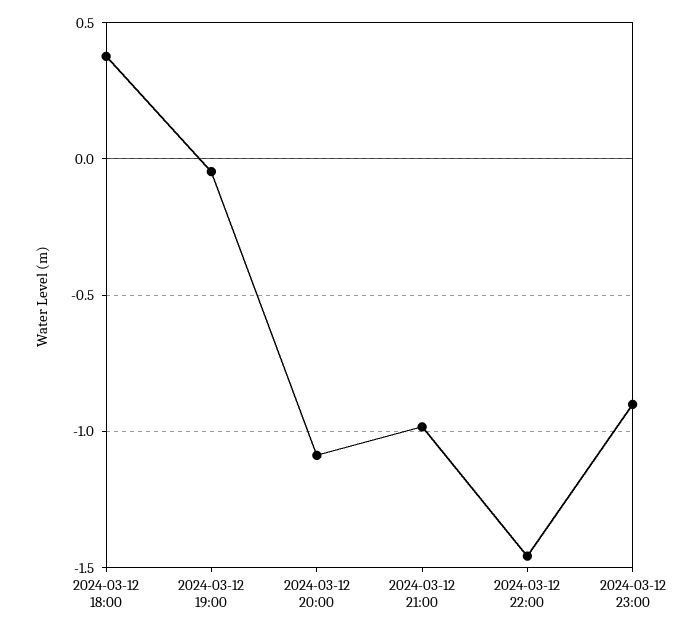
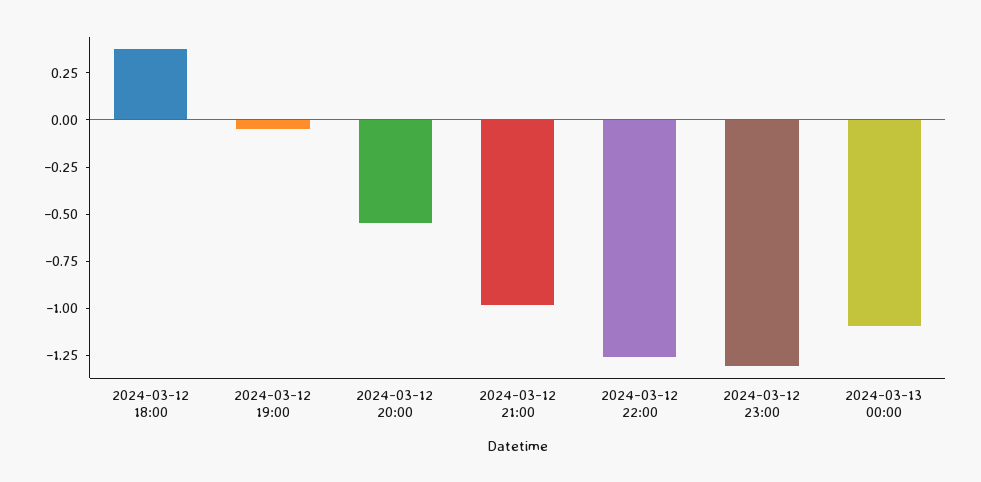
2024-03-12 20:00: -1.1 -> -0.55
2024-03-12 22:00: -1.45 -> -1.25
2024-03-12 23:00: -0.9 -> -1.3
2024-03-13 00:00: none -> -1.1

